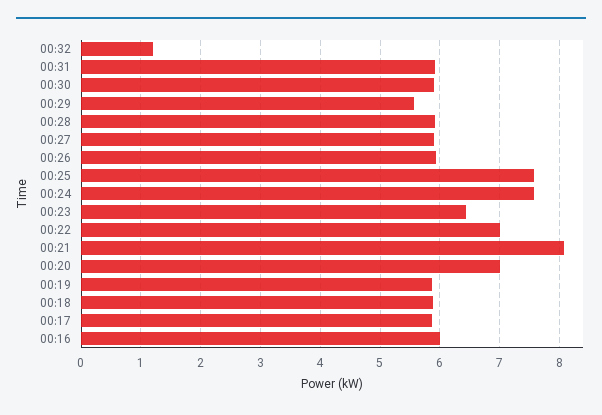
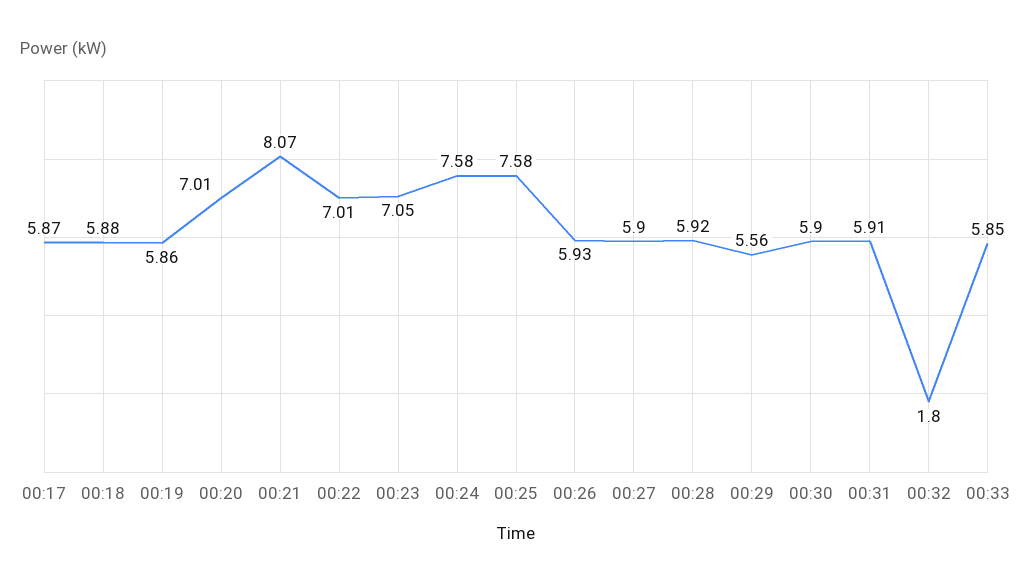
00:32: 1.2 -> 1.8
00:23: 6.4 -> 7.05
00:16: 6 -> none
00:33: none -> 5.85

